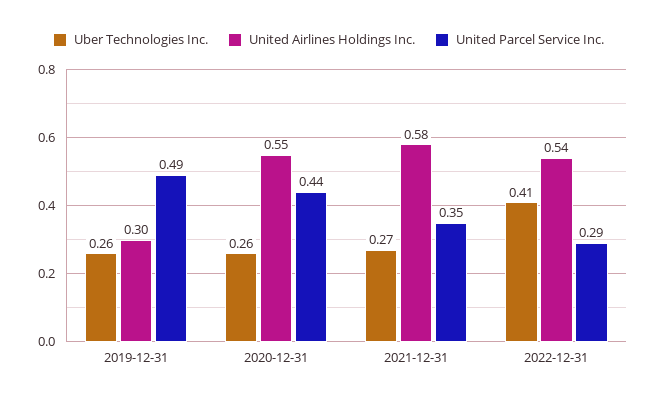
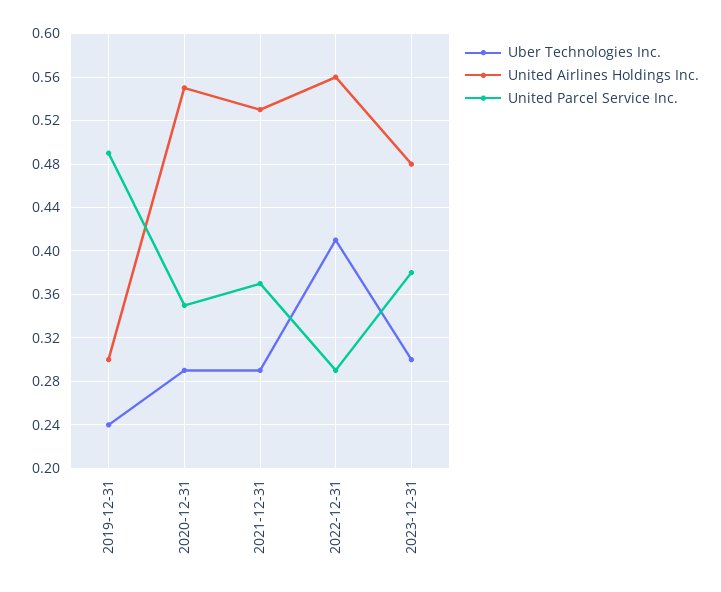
Uber Technologies Inc., 2019-12-31: 0.26 -> 0.24
Uber Technologies Inc., 2020-12-31: 0.26 -> 0.29
United Parcel Service Inc., 2020-12-31: 0.44 -> 0.35
Uber Technologies Inc., 2021-12-31: 0.27 -> 0.29
United Airlines Holdings Inc., 2021-12-31: 0.58 -> 0.53
United Parcel Service Inc., 2021-12-31: 0.35 -> 0.37
United Airlines Holdings Inc., 2022-12-31: 0.54 -> 0.56
Uber Technologies Inc., 2023-12-31: none -> 0.3
United Airlines Holdings Inc., 2023-12-31: none -> 0.48
United Parcel Service Inc., 2023-12-31: none -> 0.38

